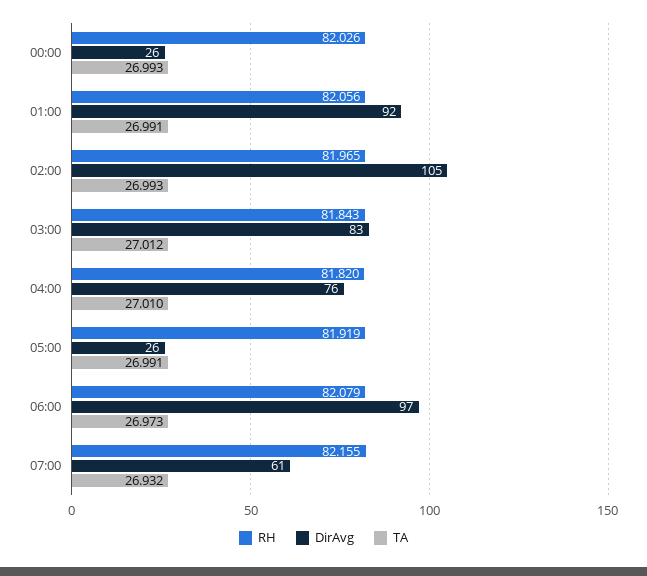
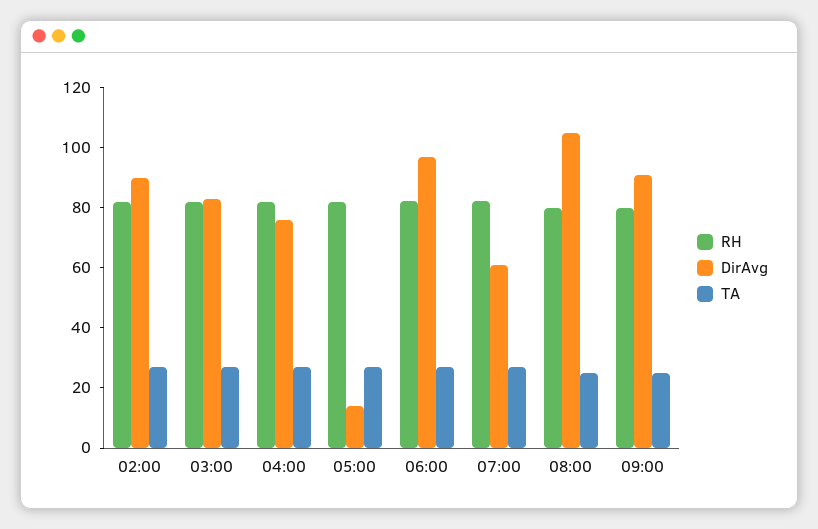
RH, 00:00: 82.026 -> none
DirAvg, 00:00: 26 -> none
TA, 00:00: 26.993 -> none
RH, 01:00: 82.056 -> none
DirAvg, 01:00: 92 -> none
TA, 01:00: 26.991 -> none
DirAvg, 02:00: 105 -> 90
DirAvg, 05:00: 26 -> 15
RH, 08:00: none -> 80
DirAvg, 08:00: none -> 105
TA, 08:00: none -> 25
RH, 09:00: none -> 80
DirAvg, 09:00: none -> 90
TA, 09:00: none -> 25

